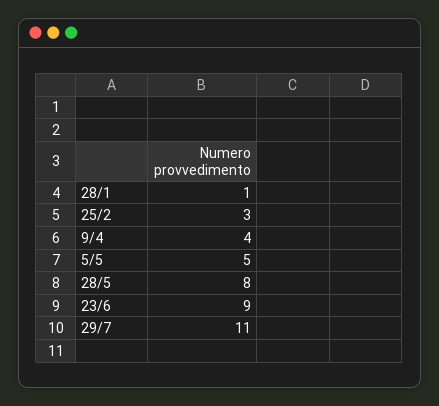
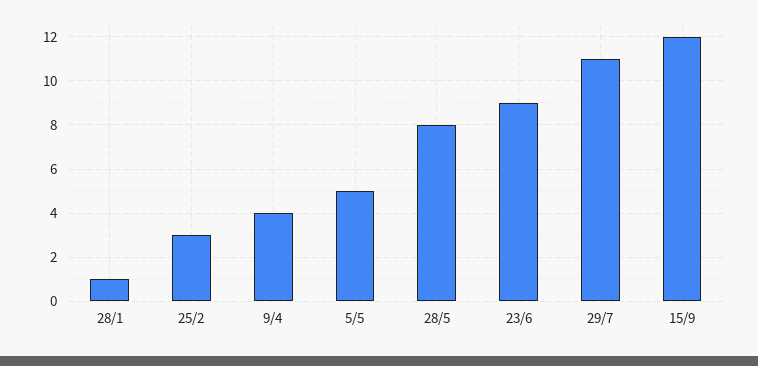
15/9: none -> 12

